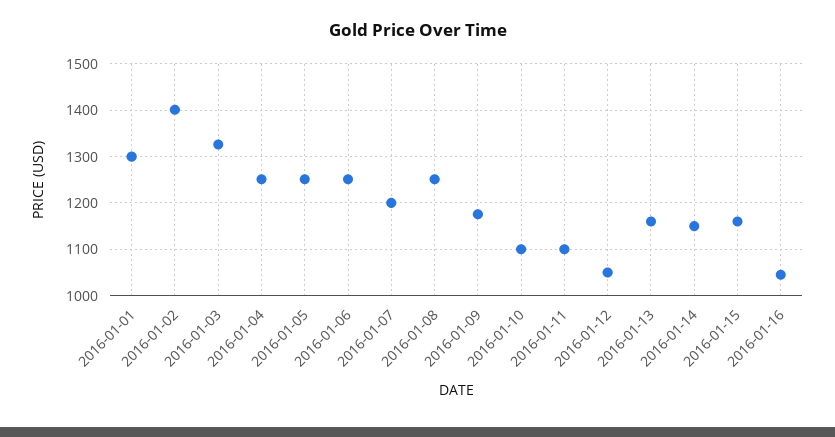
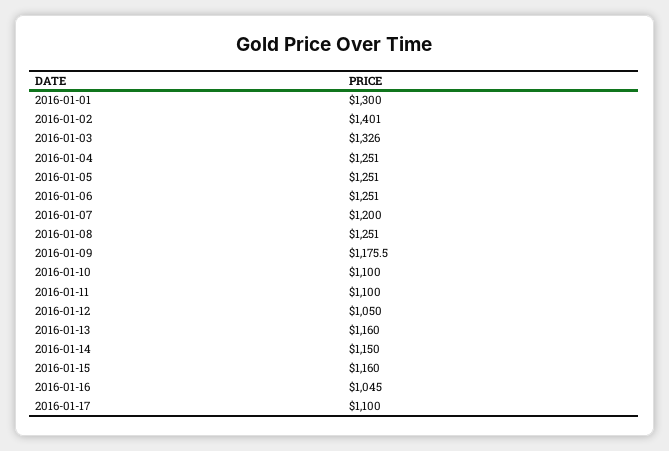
2016-01-17: none -> 1100

